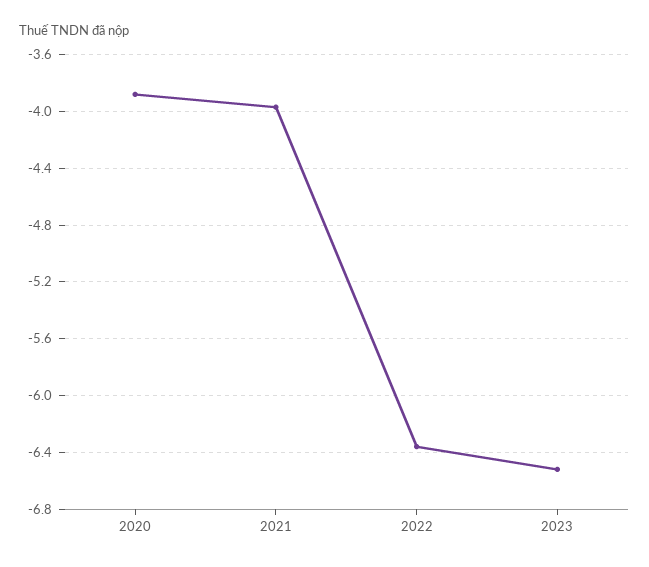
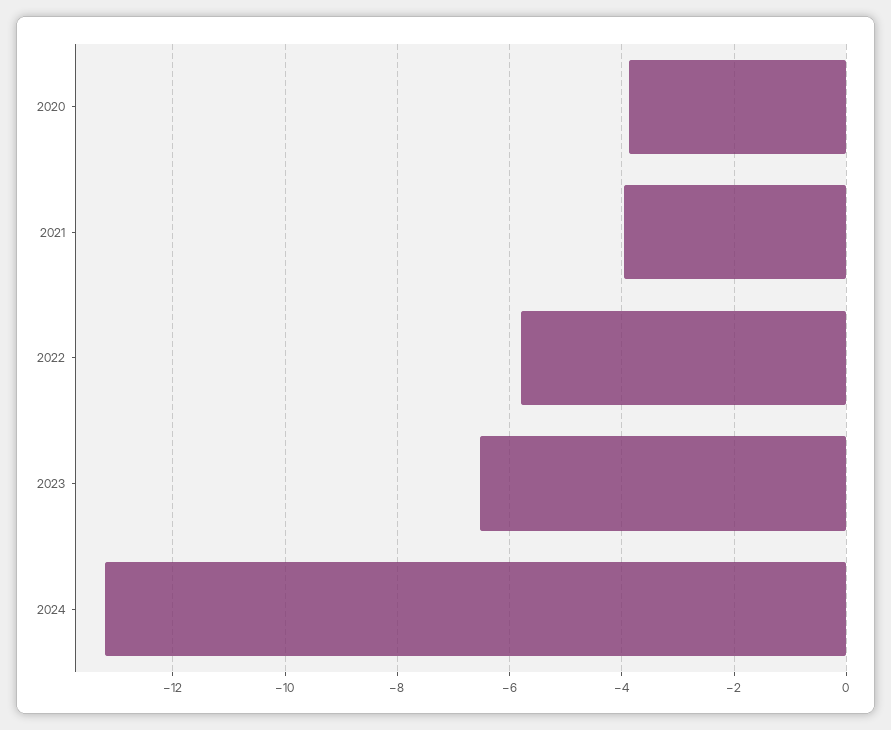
2022: -6.35 -> -5.8
2024: none -> -13.2

